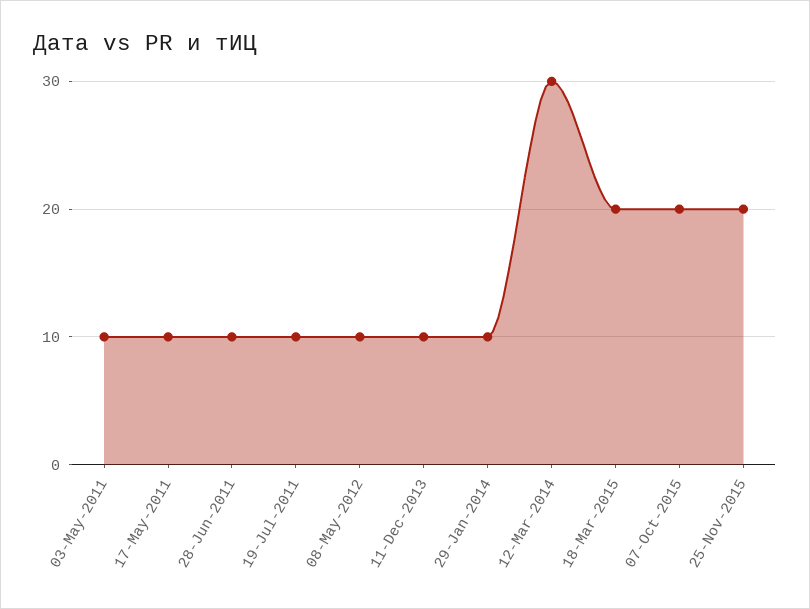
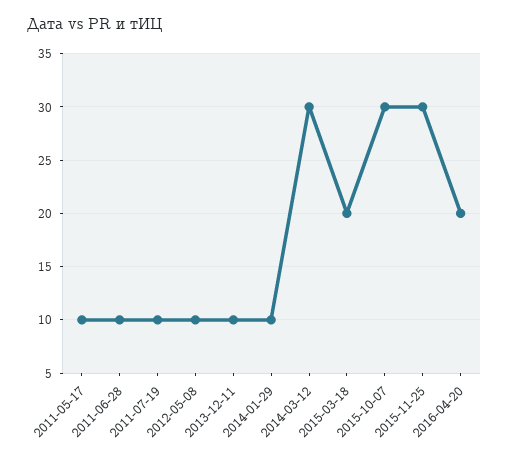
03-May-2011: 10 -> none
07-Oct-2015: 20 -> 30
25-Nov-2015: 20 -> 30
2016-04-20: none -> 20

